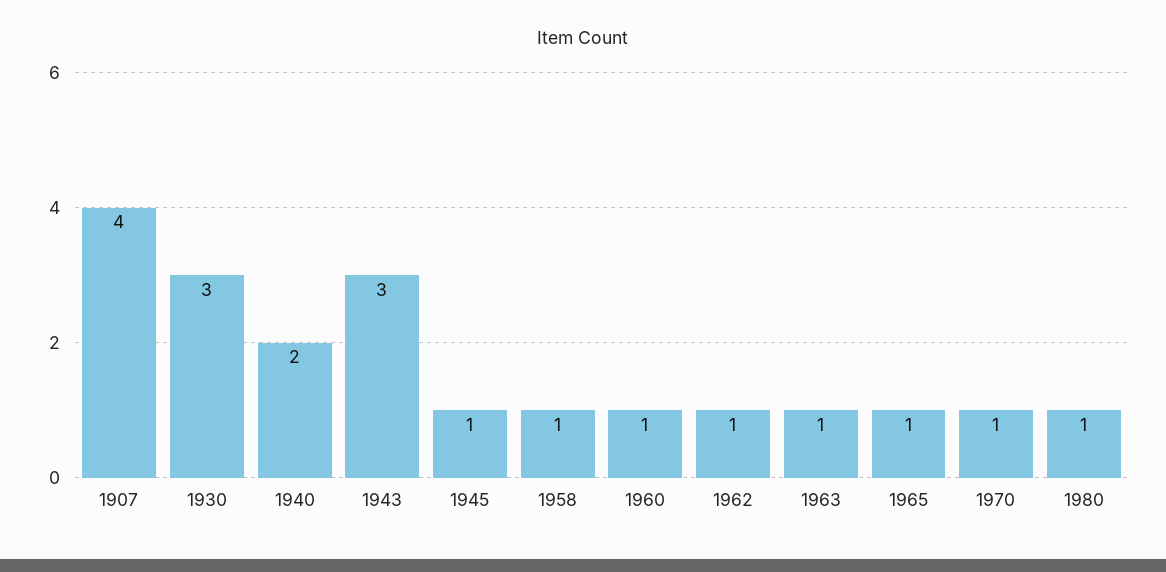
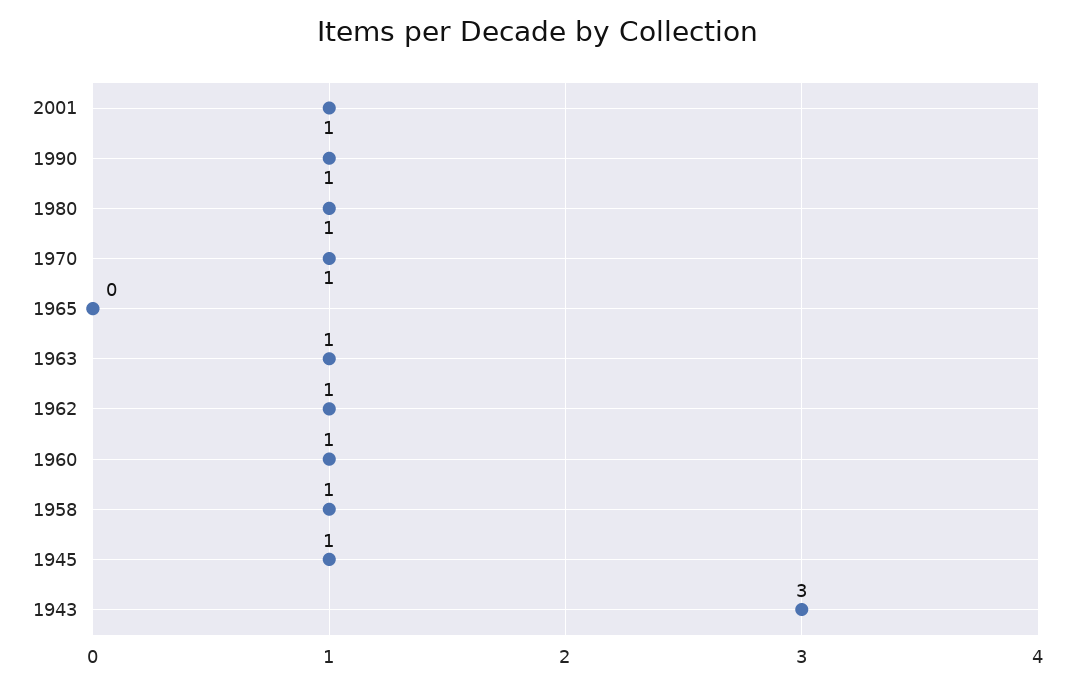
1907: 4 -> none
1930: 3 -> none
1940: 2 -> none
1965: 1 -> 0
2001: none -> 1
1990: none -> 1

